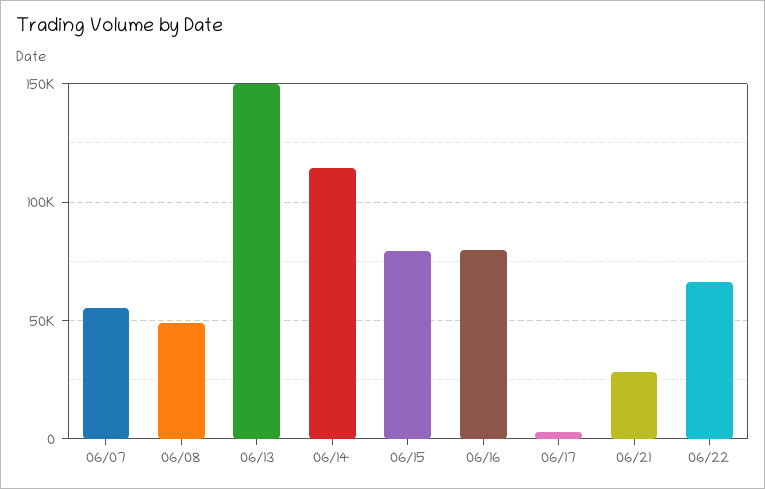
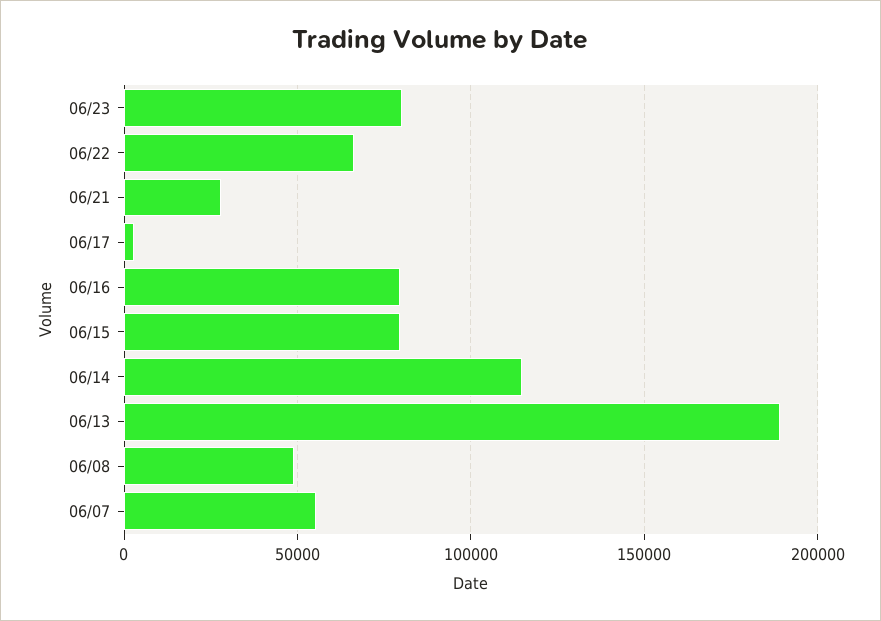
06/13: 150000 -> 190000
06/23: none -> 80000

